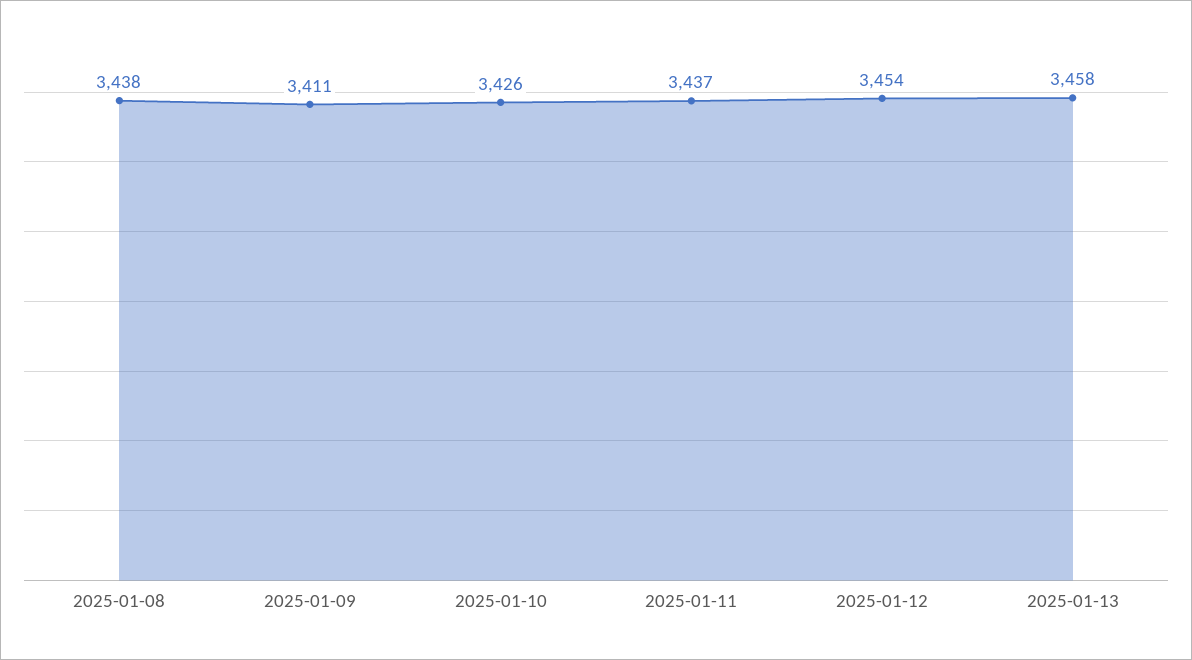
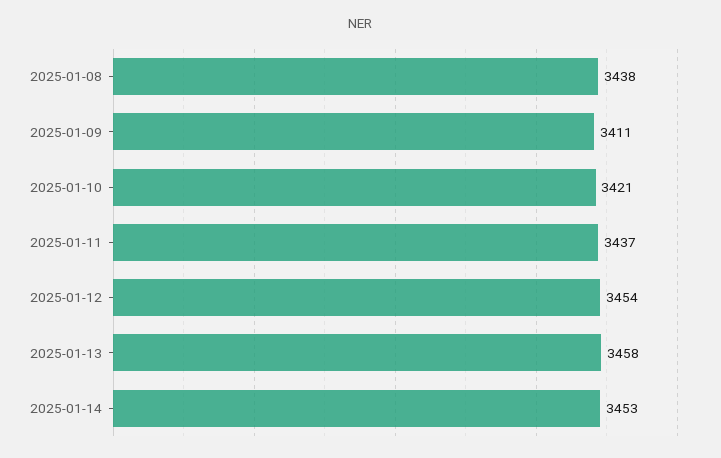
2025-01-10: 3426 -> 3421
2025-01-14: none -> 3453

